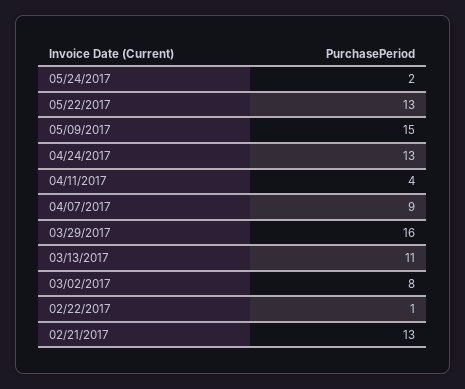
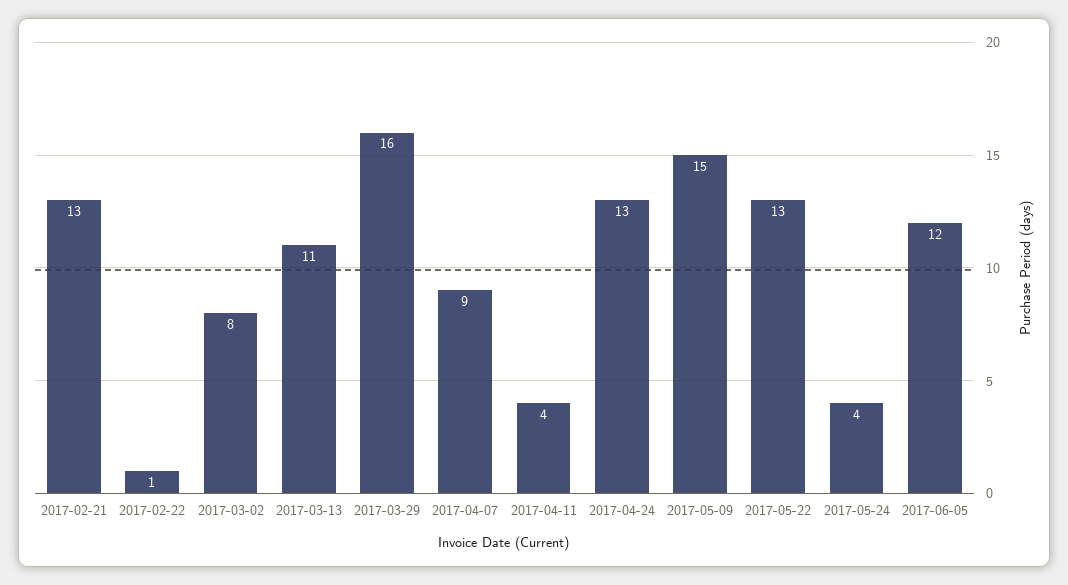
05/24/2017: 2 -> 4
2017-06-05: none -> 12

